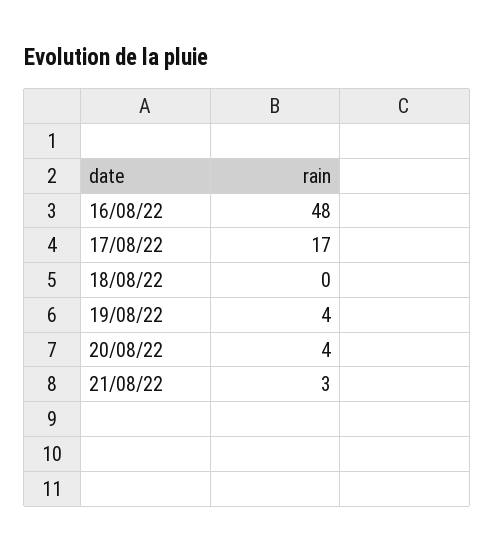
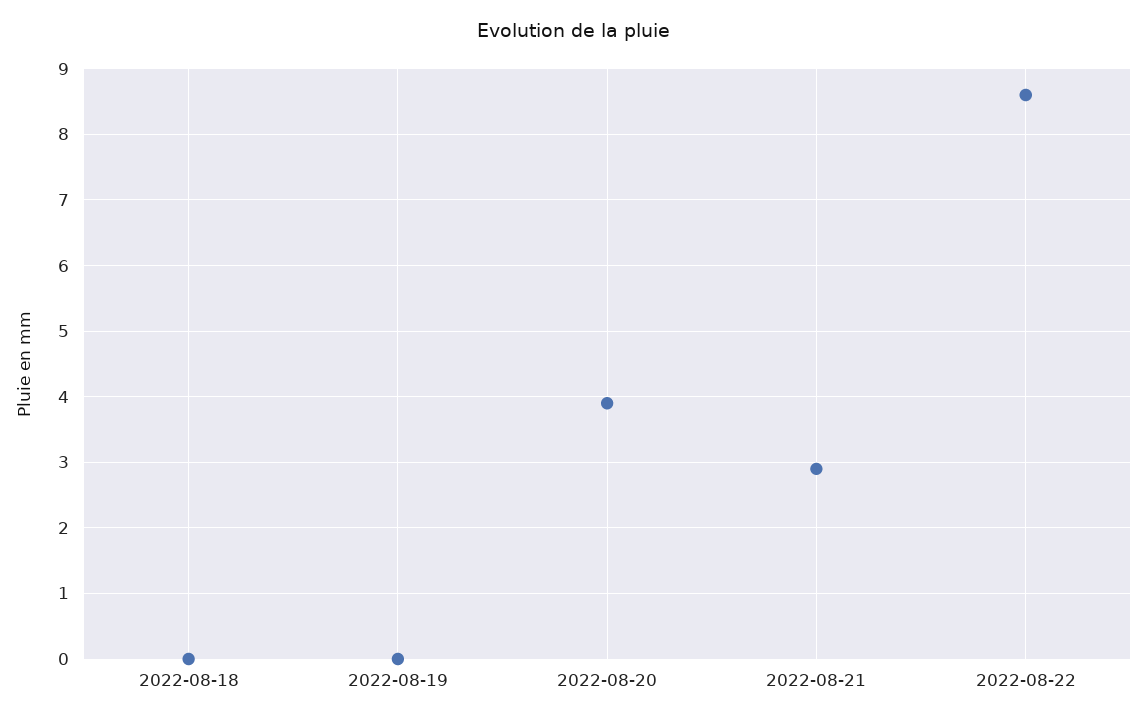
16/08/22: 48 -> none
17/08/22: 17 -> none
19/08/22: 4 -> 0
2022-08-22: none -> 8.6

